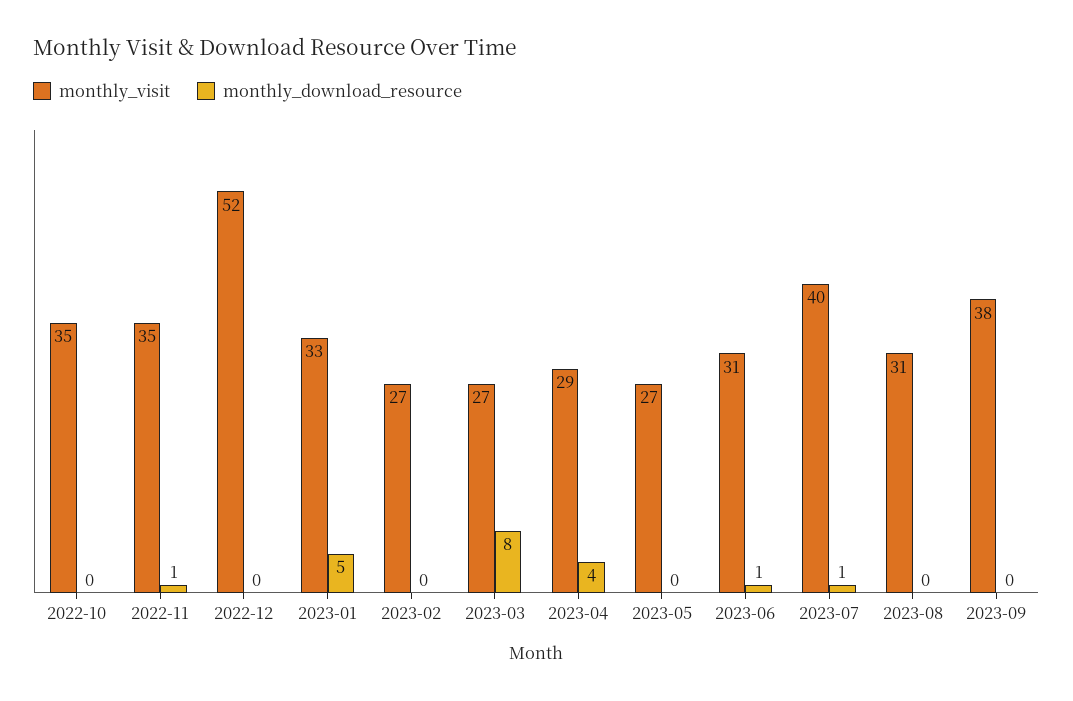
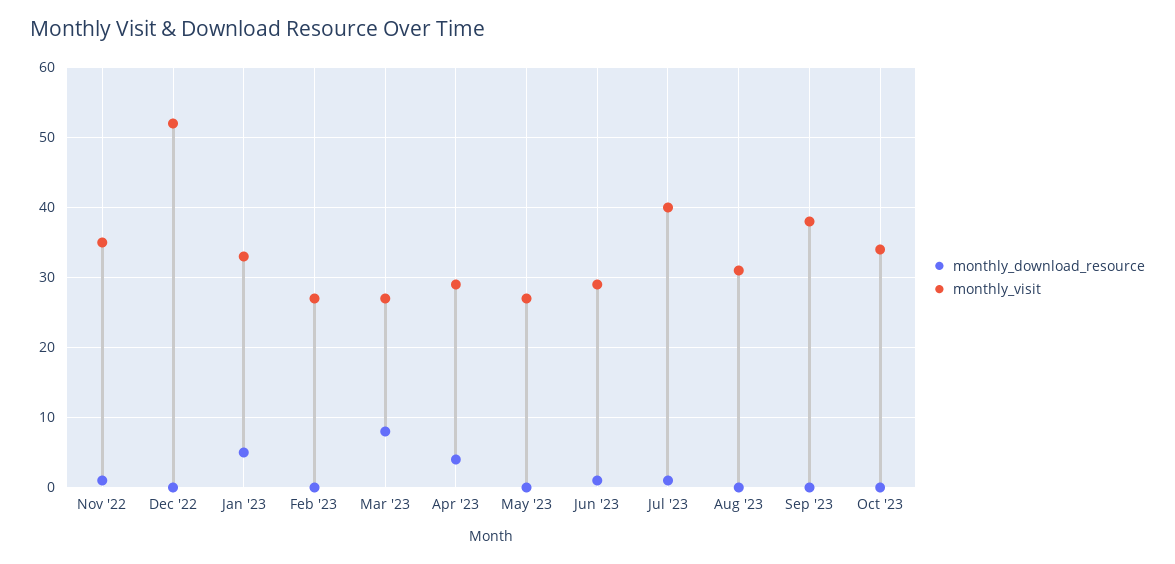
monthly_visit, 2022-10: 35 -> none
monthly_download_resource, 2022-10: 0 -> none
monthly_visit, 2023-06: 31 -> 29
monthly_download_resource, Oct '23: none -> 0
monthly_visit, Oct '23: none -> 34

